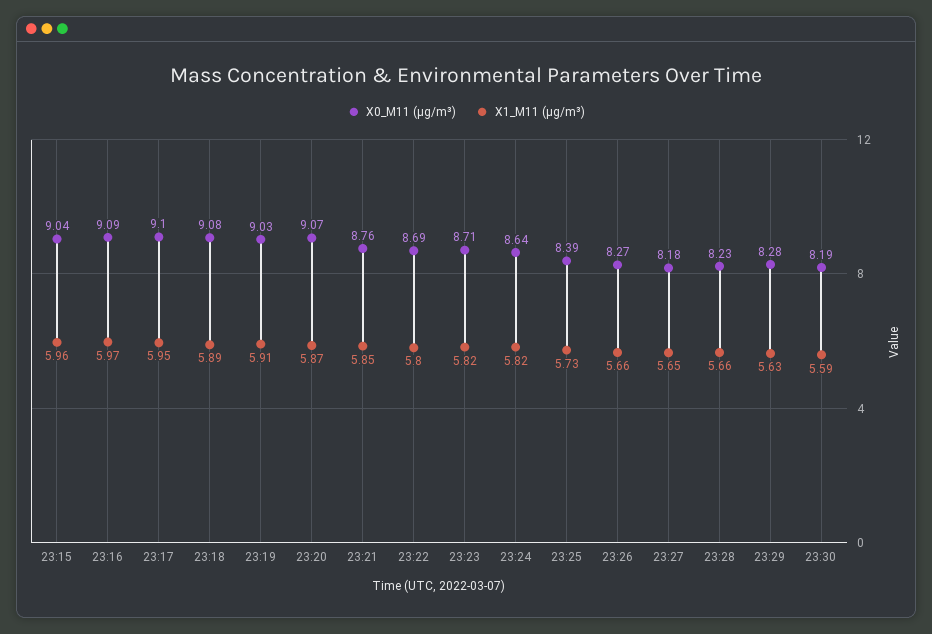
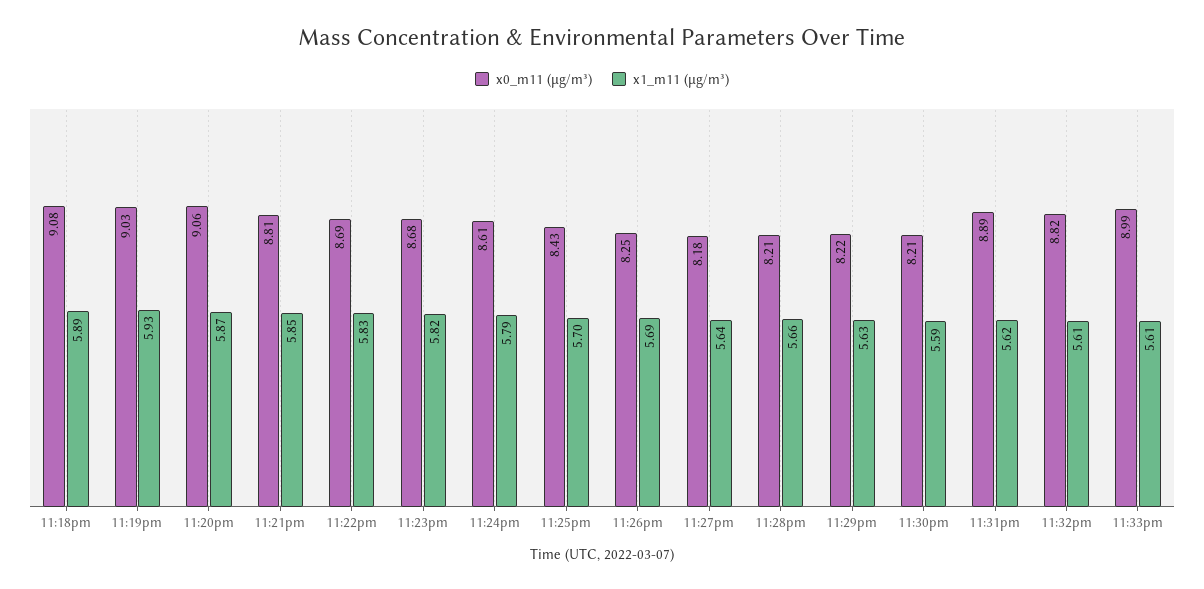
X0_M11 (μg/m³), 23:15: 9.04 -> none
X1_M11 (μg/m³), 23:15: 5.96 -> none
X0_M11 (μg/m³), 23:16: 9.09 -> none
X1_M11 (μg/m³), 23:16: 5.97 -> none
X0_M11 (μg/m³), 23:17: 9.1 -> none
X1_M11 (μg/m³), 23:17: 5.95 -> none
X1_M11 (μg/m³), 23:19: 5.91 -> 5.93
X0_M11 (μg/m³), 23:20: 9.07 -> 9.06
X0_M11 (μg/m³), 23:21: 8.76 -> 8.81
X1_M11 (μg/m³), 23:22: 5.8 -> 5.83
X0_M11 (μg/m³), 23:23: 8.71 -> 8.68
X0_M11 (μg/m³), 23:24: 8.64 -> 8.61
X1_M11 (μg/m³), 23:24: 5.82 -> 5.79
X0_M11 (μg/m³), 23:25: 8.39 -> 8.43
X1_M11 (μg/m³), 23:25: 5.73 -> 5.7
X0_M11 (μg/m³), 23:26: 8.27 -> 8.25
X1_M11 (μg/m³), 23:26: 5.66 -> 5.69
X1_M11 (μg/m³), 23:27: 5.65 -> 5.64
X0_M11 (μg/m³), 23:28: 8.23 -> 8.21
X0_M11 (μg/m³), 23:29: 8.28 -> 8.22
X0_M11 (μg/m³), 23:30: 8.19 -> 8.21
X0_M11 (μg/m³), 11:31pm: none -> 8.89
X1_M11 (μg/m³), 11:31pm: none -> 5.62
X0_M11 (μg/m³), 11:32pm: none -> 8.82
X1_M11 (μg/m³), 11:32pm: none -> 5.61
X0_M11 (μg/m³), 11:33pm: none -> 8.99
X1_M11 (μg/m³), 11:33pm: none -> 5.61

